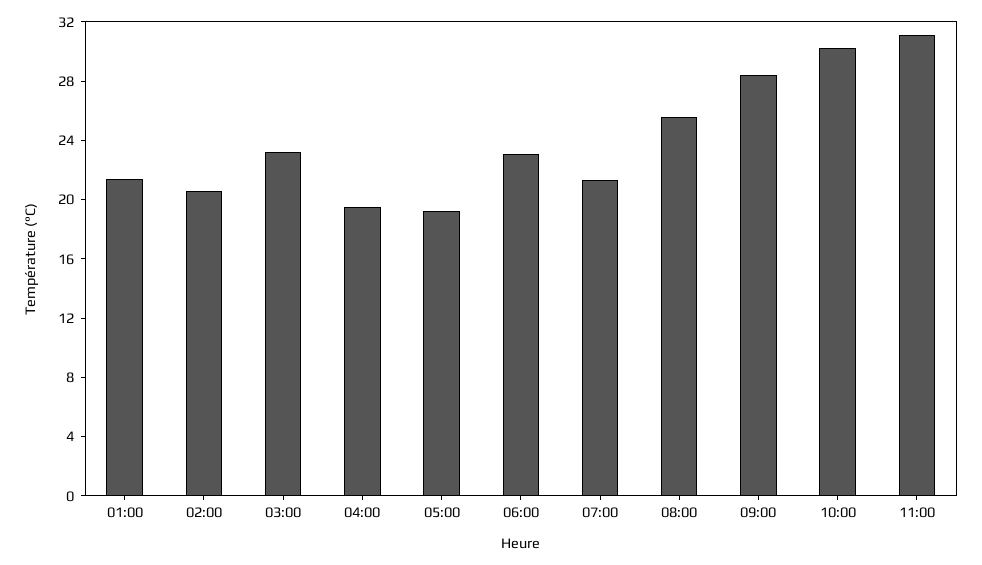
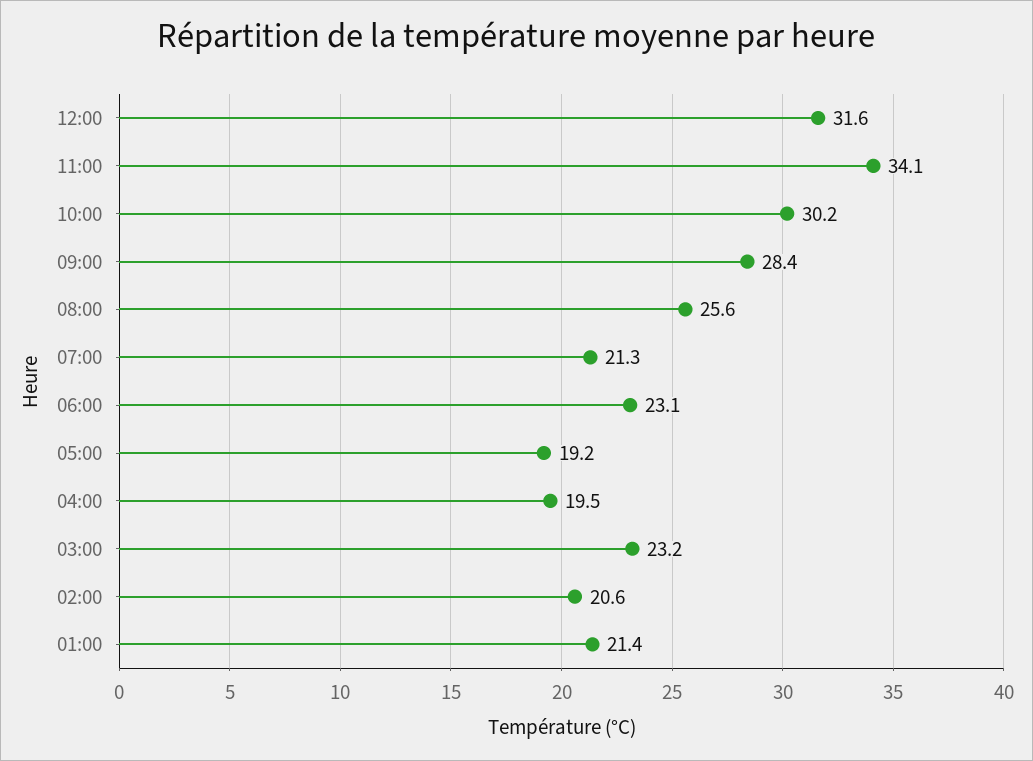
11:00: 31 -> 34.1
12:00: none -> 31.6

